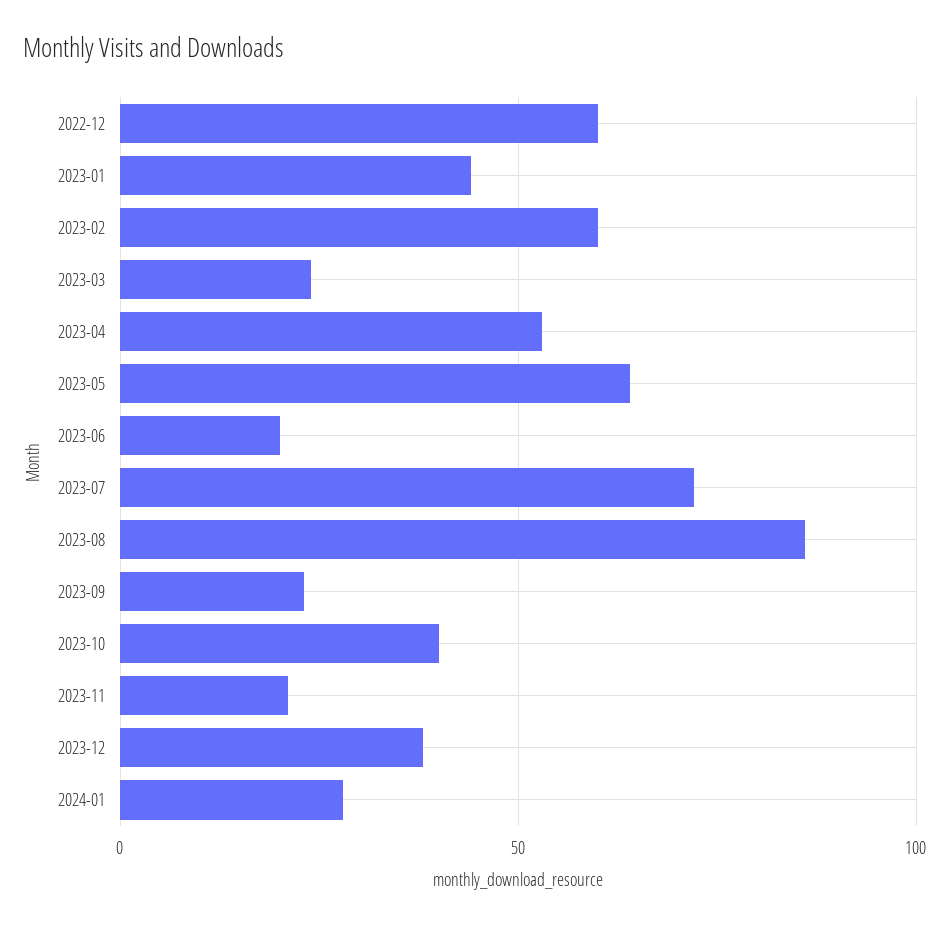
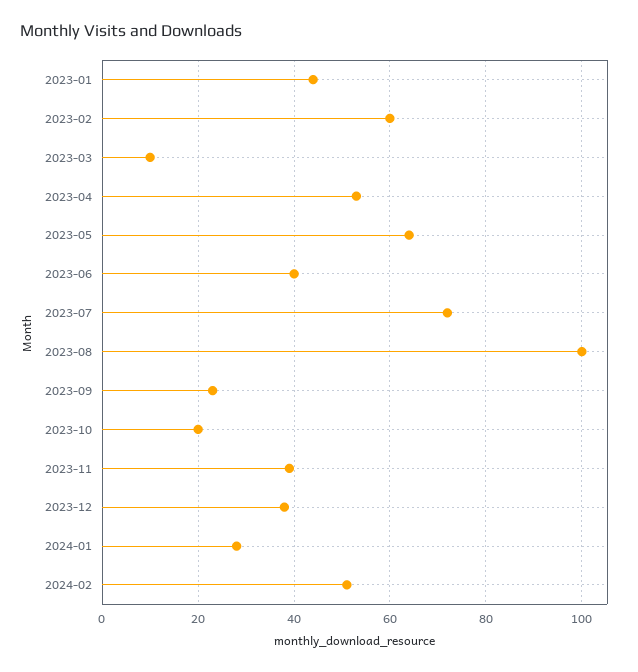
2022-12: 60 -> none
2023-03: 25 -> 10
2023-06: 20 -> 40
2023-08: 85 -> 100
2023-10: 40 -> 20
2023-11: 20 -> 40
2024-02: none -> 50

